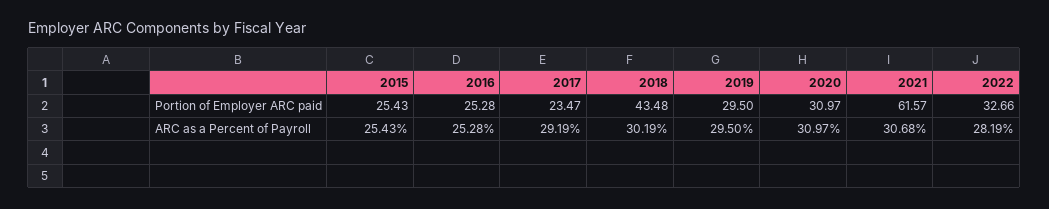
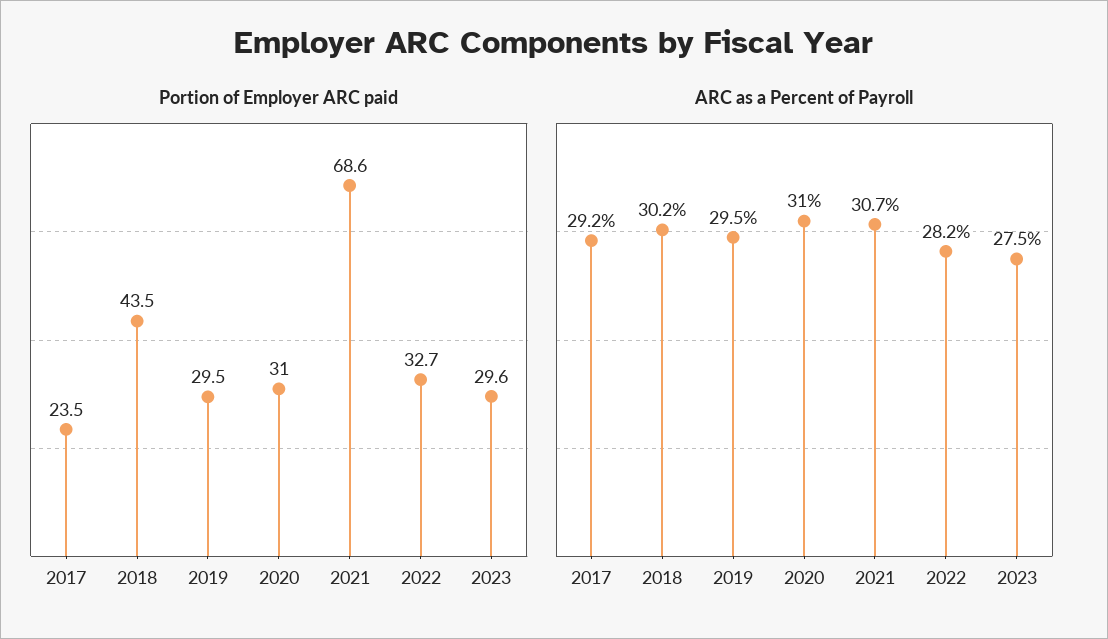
Portion of Employer ARC paid, 2015: 25.43 -> none
Portion of Employer ARC paid, 2016: 25.28 -> none
Portion of Employer ARC paid, 2021: 61.57 -> 68.6
ARC as a Percent of Payroll, 2015: 25.43 -> none
ARC as a Percent of Payroll, 2016: 25.28 -> none
Portion of Employer ARC paid, 2023: none -> 29.6
ARC as a Percent of Payroll, 2023: none -> 27.5

